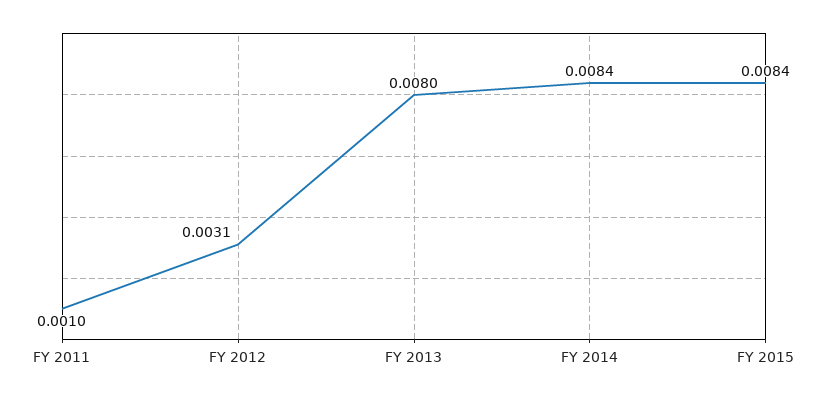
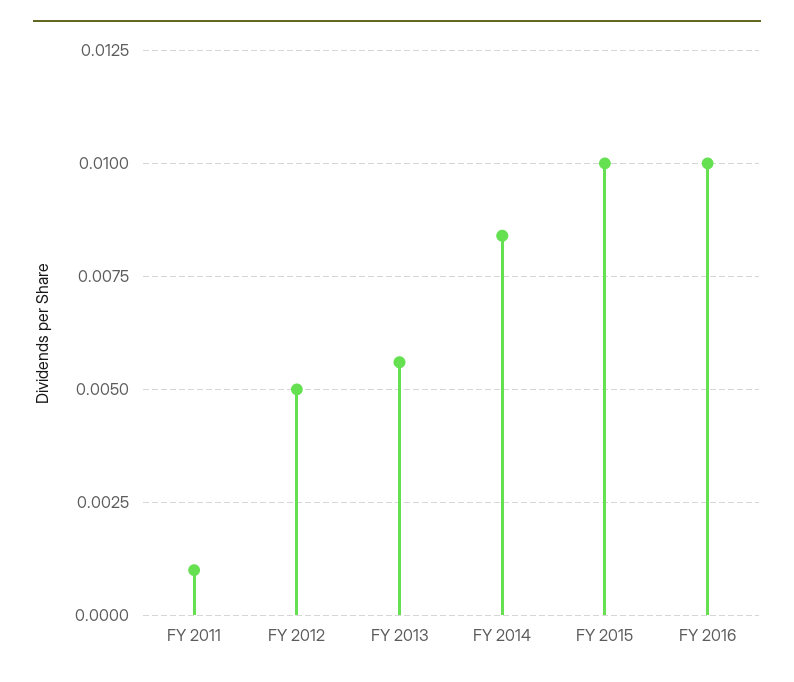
FY 2012: 0.0031 -> 0.005
FY 2013: 0.008 -> 0.0055
FY 2015: 0.0084 -> 0.01
FY 2016: none -> 0.01

